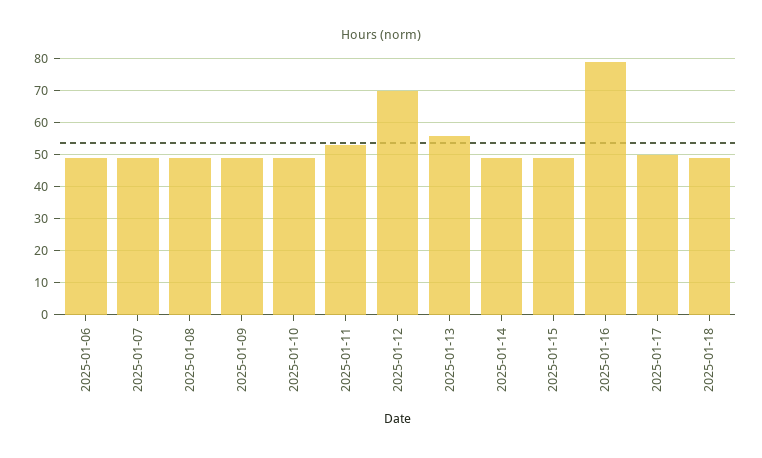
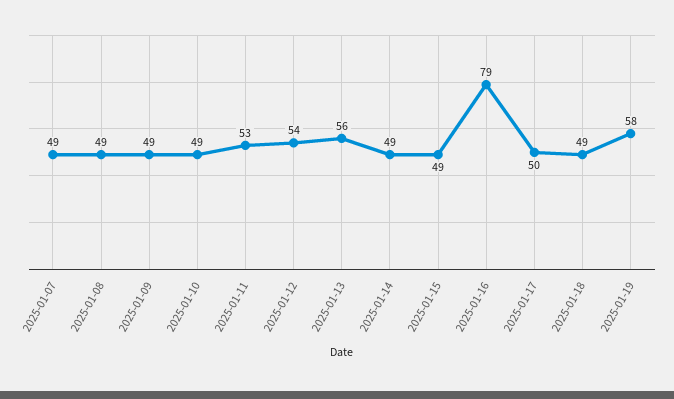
2025-01-06: 50 -> none
2025-01-12: 70 -> 54
2025-01-19: none -> 58

